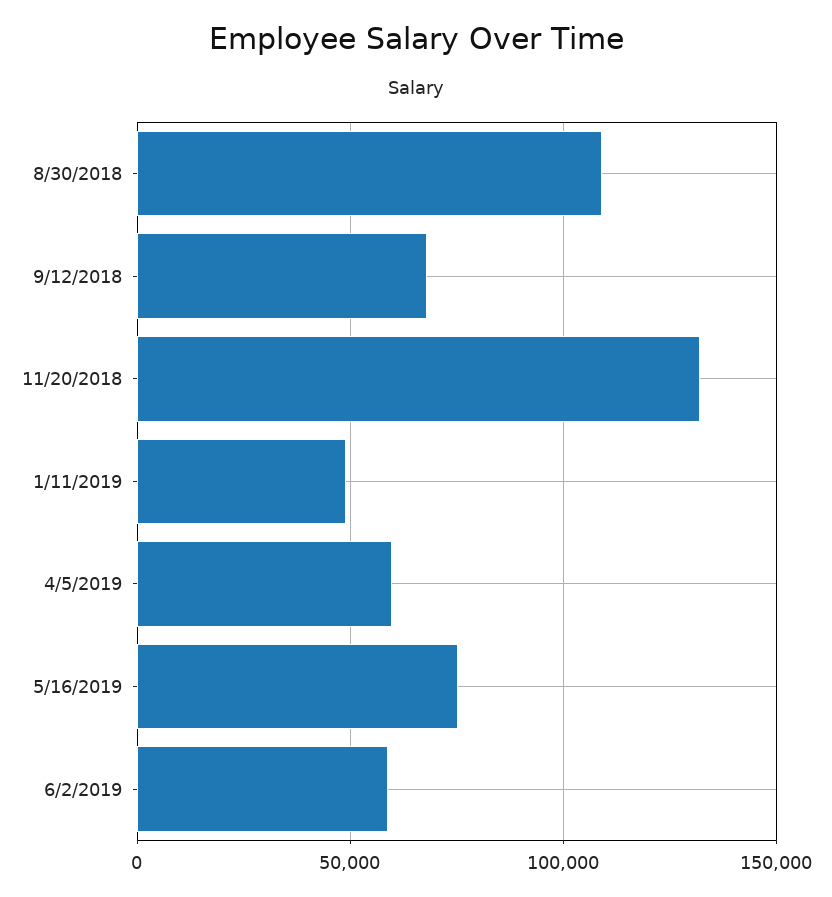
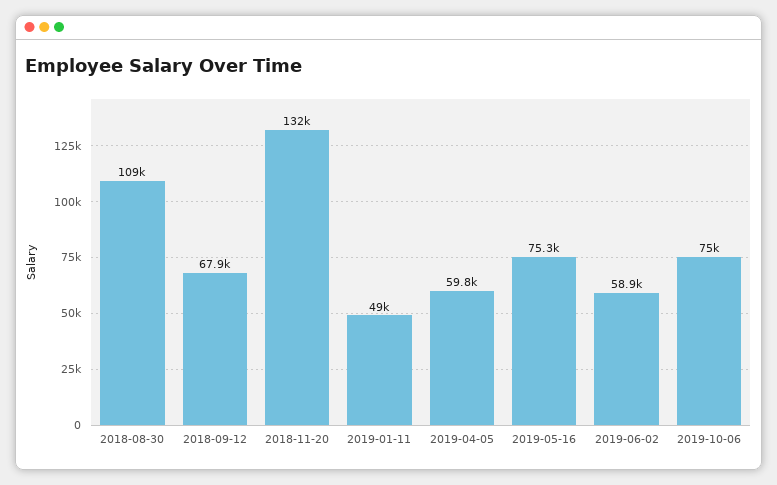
2019-10-06: none -> 75000

